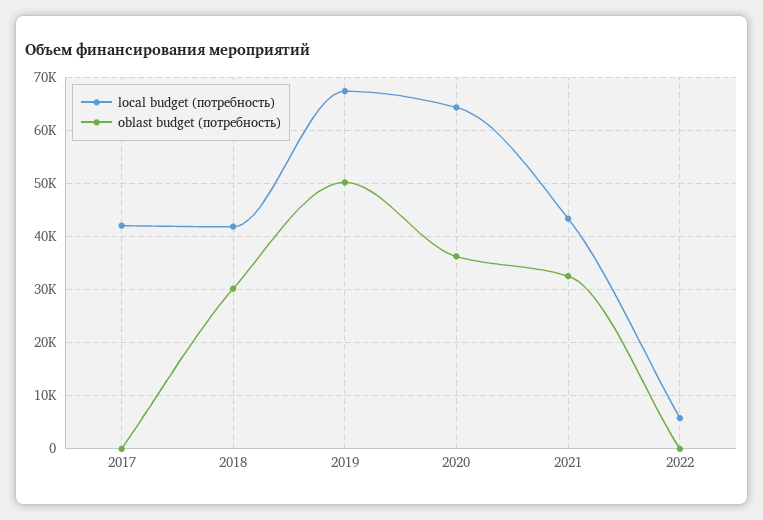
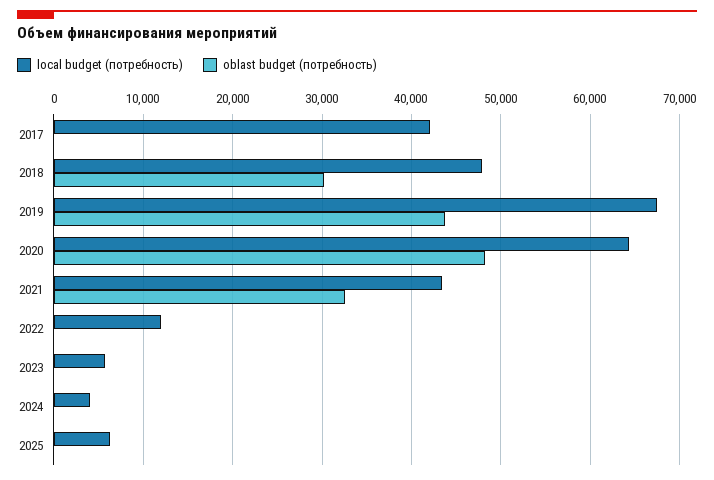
local budget (потребность), 2018: 42000 -> 48000
oblast budget (потребность), 2019: 50000 -> 44000
oblast budget (потребность), 2020: 36000 -> 48000
local budget (потребность), 2022: 6000 -> 12000
local budget (потребность), 2023: none -> 6000
oblast budget (потребность), 2023: none -> 0
local budget (потребность), 2024: none -> 4000
oblast budget (потребность), 2024: none -> 0
local budget (потребность), 2025: none -> 6000
oblast budget (потребность), 2025: none -> 0

